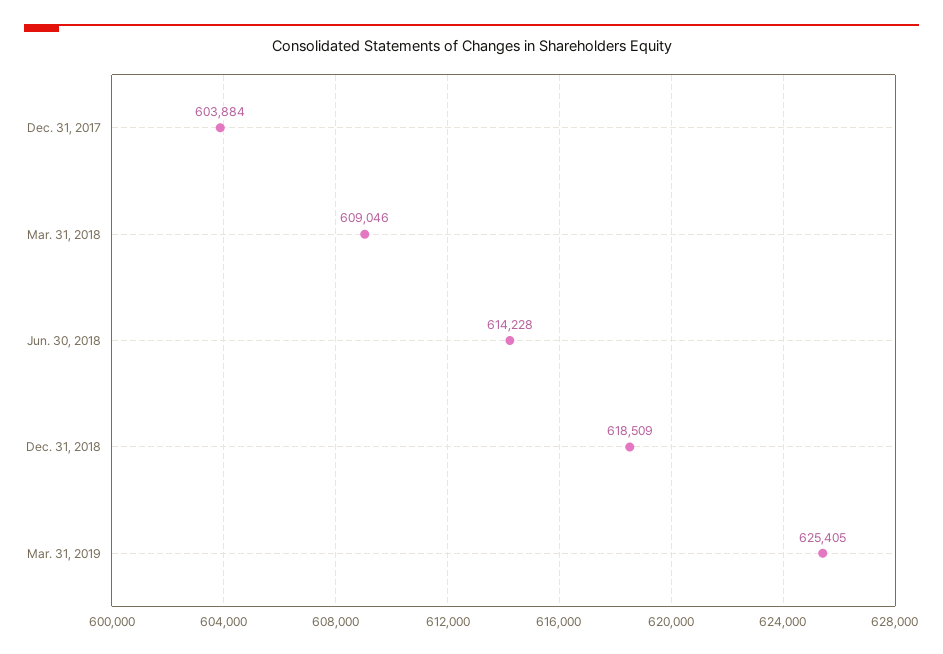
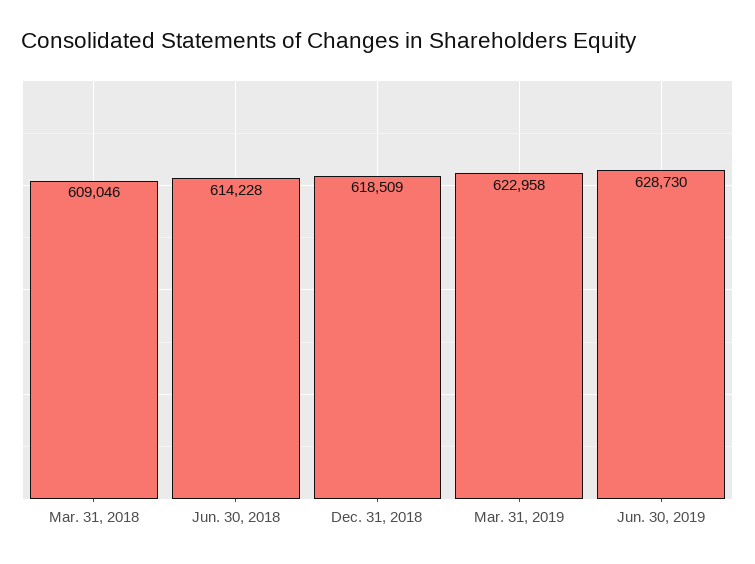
Dec. 31, 2017: 603884 -> none
Mar. 31, 2019: 625405 -> 622958
Jun. 30, 2019: none -> 628730

